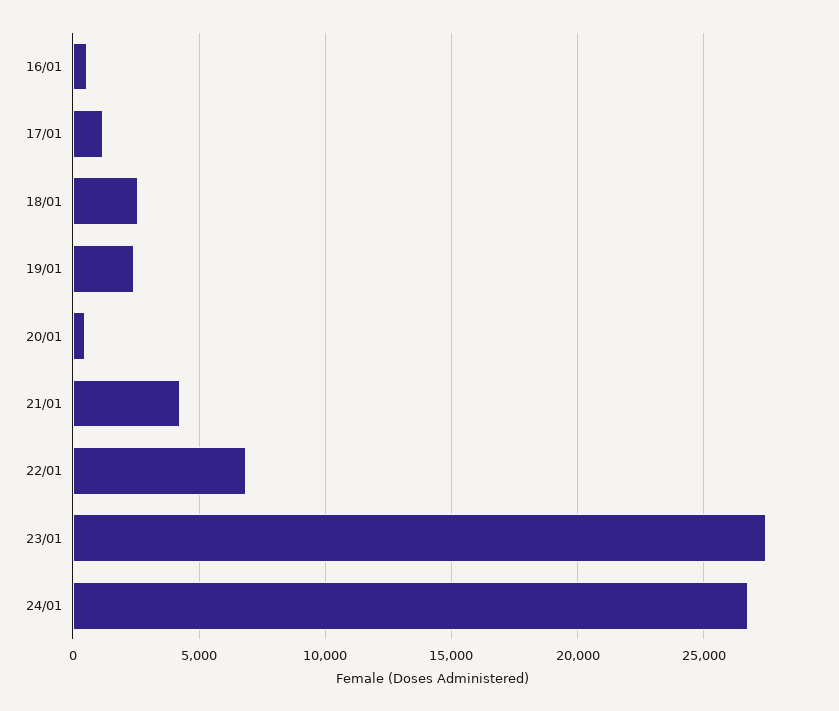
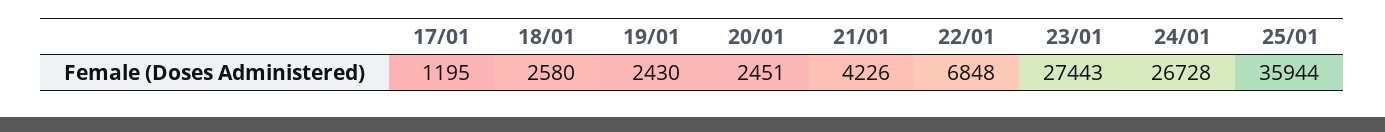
16/01: 500 -> none
20/01: 500 -> 2451
25/01: none -> 35944

